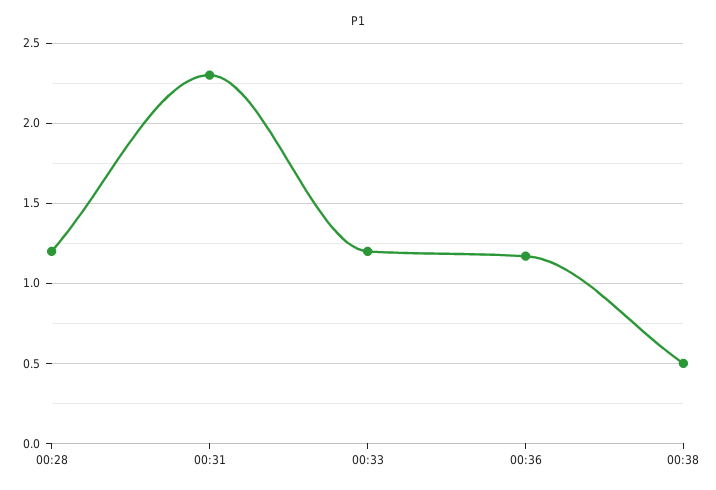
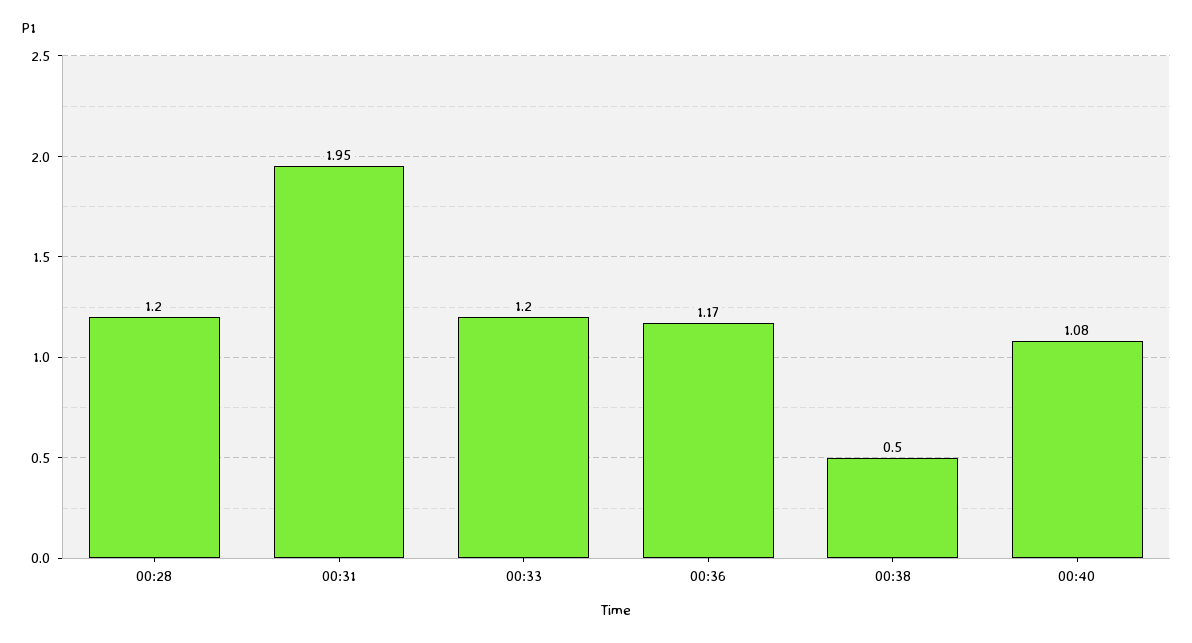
00:31: 2.3 -> 1.95
00:40: none -> 1.08

